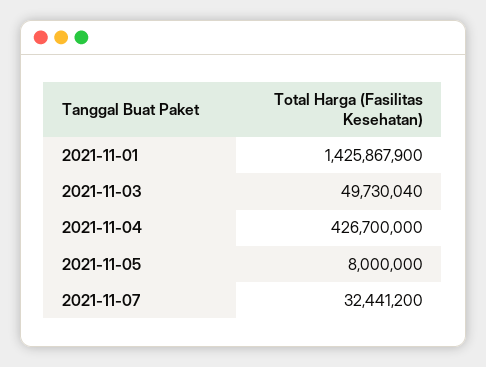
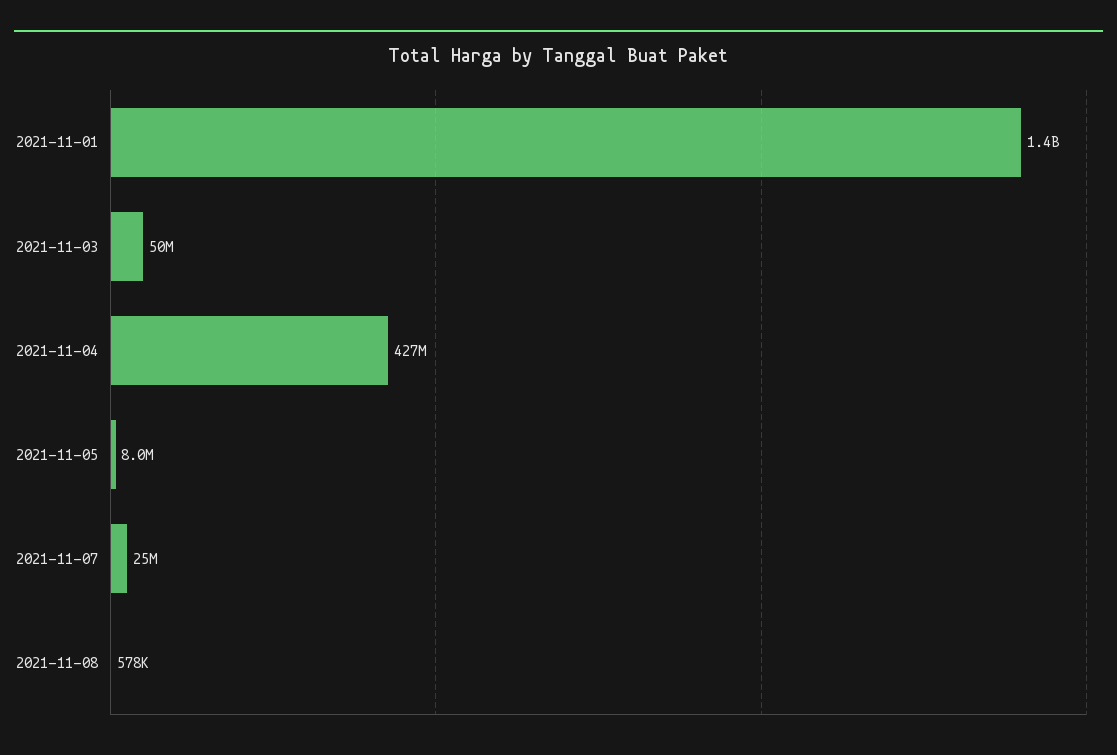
2021-11-07: 32441200 -> 25000000
2021-11-08: none -> 578000

